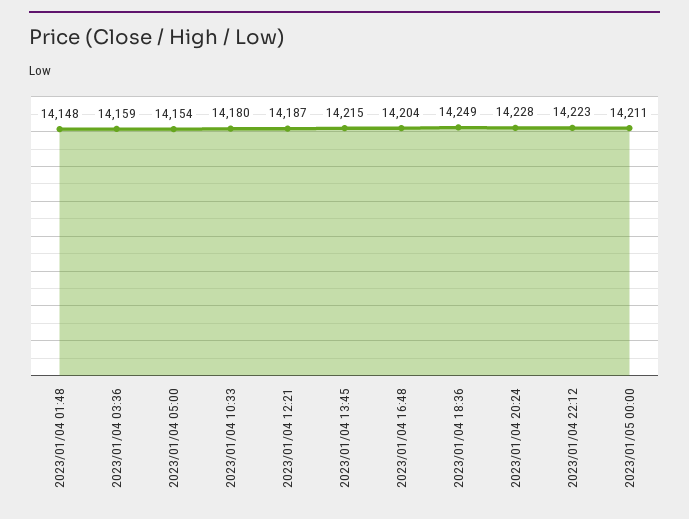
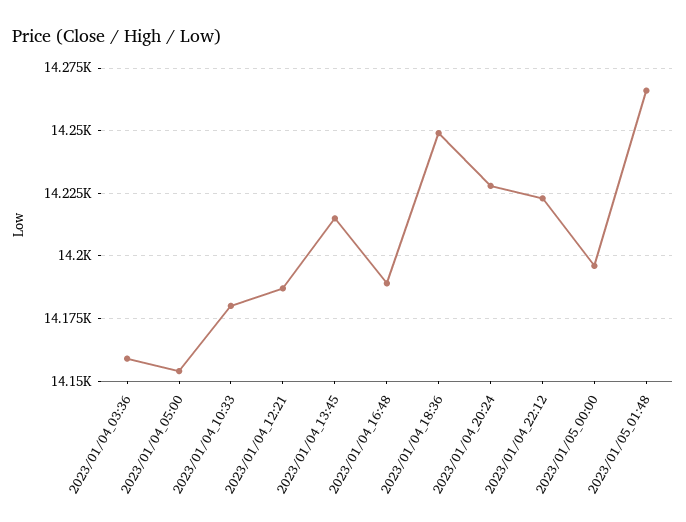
2023/01/04 01:48: 14148 -> none
2023/01/04 16:48: 14204 -> 14190
2023/01/05 00:00: 14211 -> 14195
2023/01/05_01:48: none -> 14265

